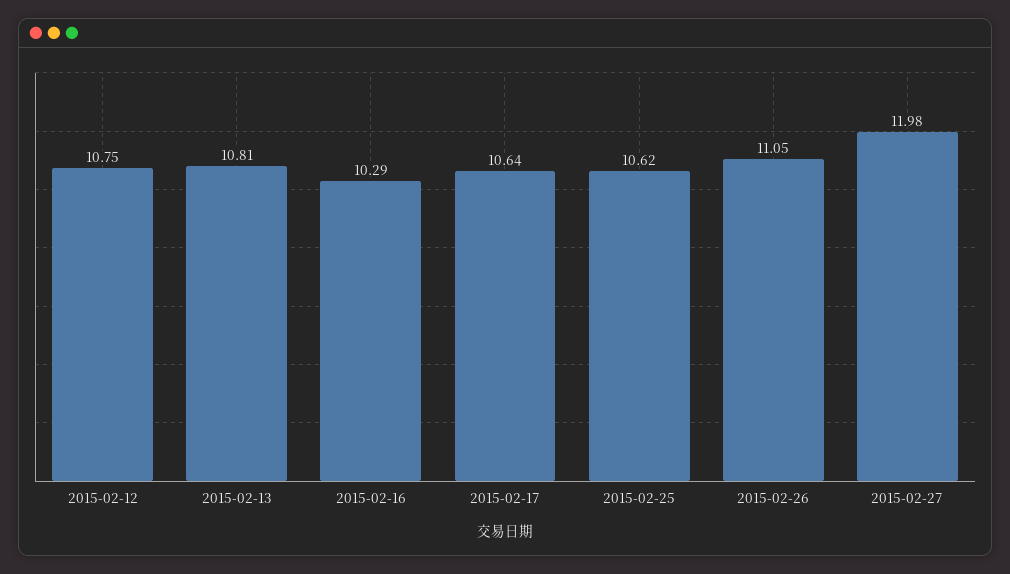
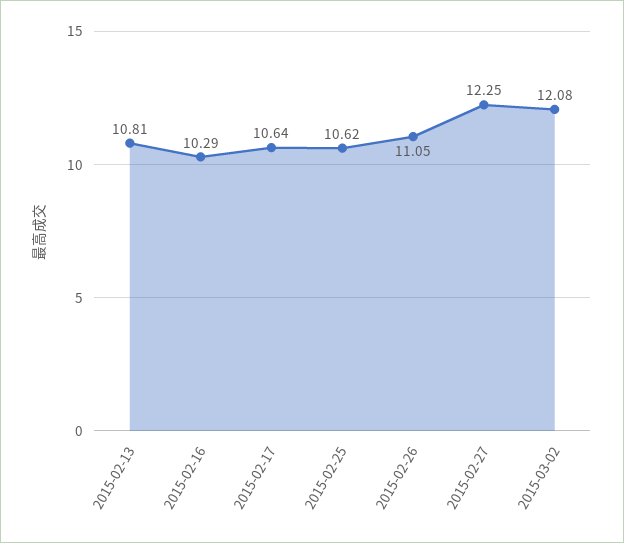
2015-02-12: 10.75 -> none
2015-02-27: 11.98 -> 12.25
2015-03-02: none -> 12.08

